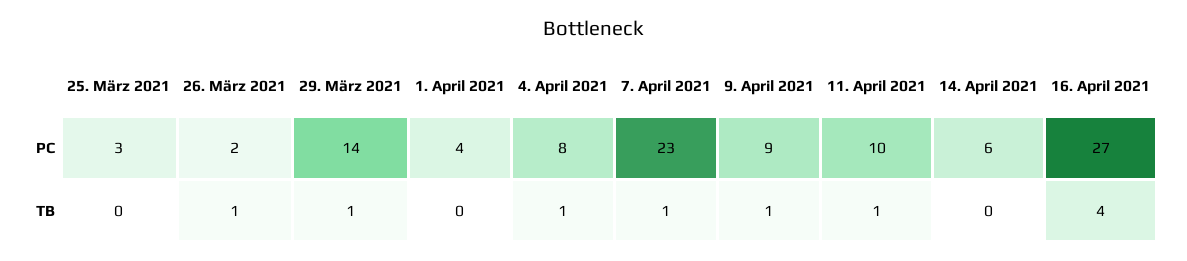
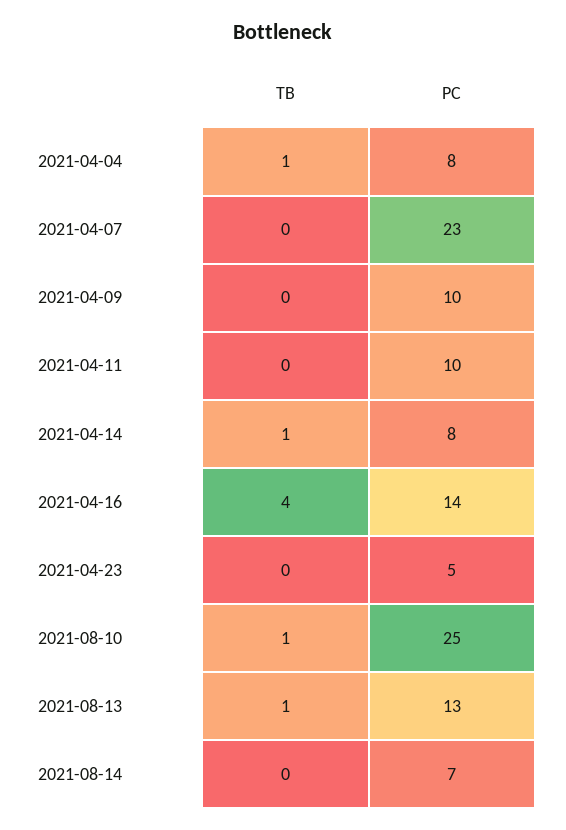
25. März 2021, PC: 3 -> none
26. März 2021, PC: 2 -> none
29. März 2021, PC: 14 -> none
1. April 2021, PC: 4 -> none
9. April 2021, PC: 9 -> 10
14. April 2021, PC: 6 -> 8
16. April 2021, PC: 27 -> 14
25. März 2021, TB: 0 -> none
26. März 2021, TB: 1 -> none
29. März 2021, TB: 1 -> none
1. April 2021, TB: 0 -> none
7. April 2021, TB: 1 -> 0
9. April 2021, TB: 1 -> 0
11. April 2021, TB: 1 -> 0
14. April 2021, TB: 0 -> 1
2021-04-23, TB: none -> 0
2021-04-23, PC: none -> 5
2021-08-10, TB: none -> 1
2021-08-10, PC: none -> 25
2021-08-13, TB: none -> 1
2021-08-13, PC: none -> 13
2021-08-14, TB: none -> 0
2021-08-14, PC: none -> 7

